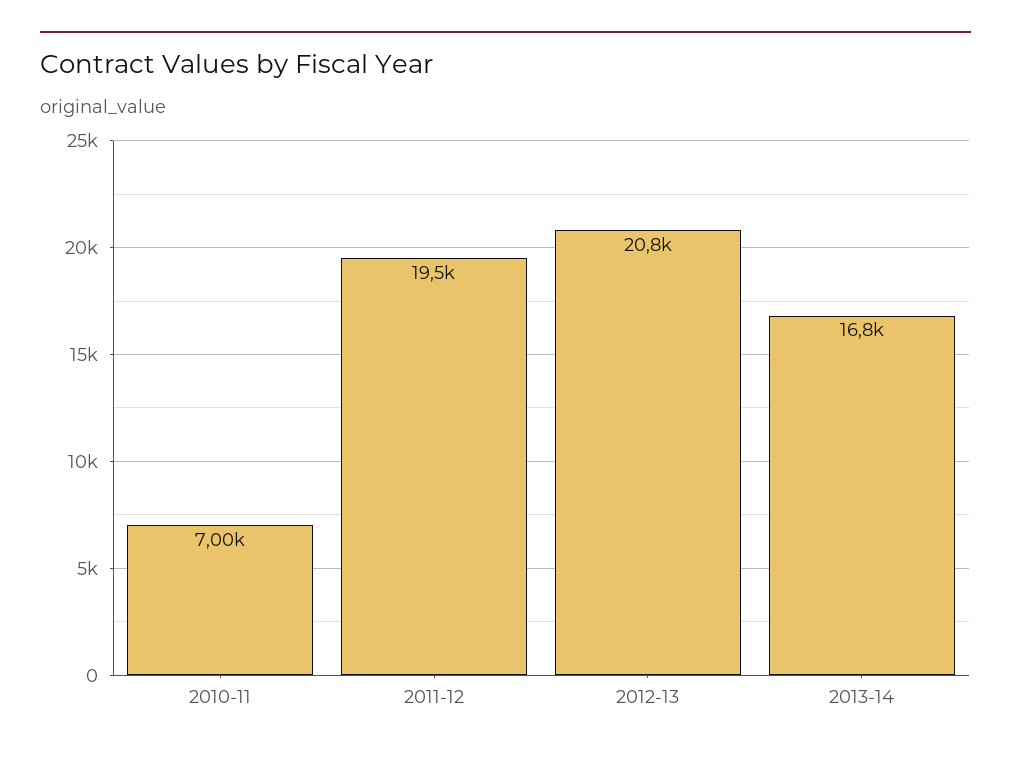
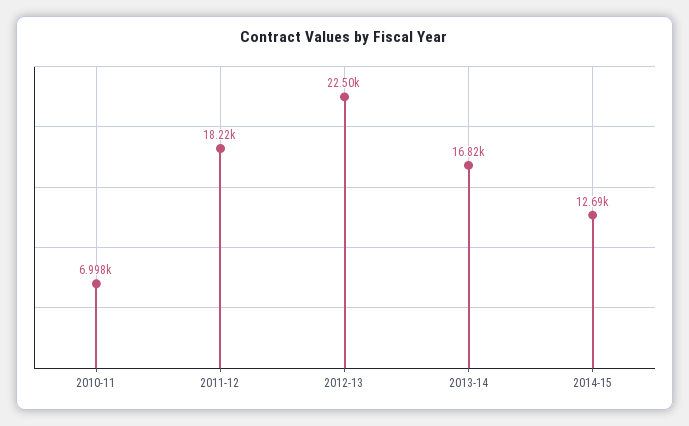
2011-12: 19500 -> 18220
2012-13: 20800 -> 22500
2014-15: none -> 12690

